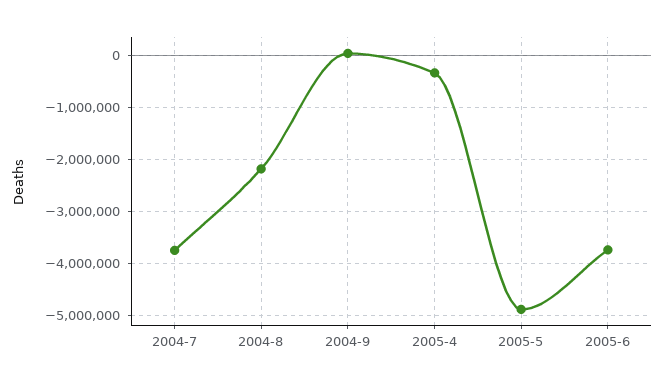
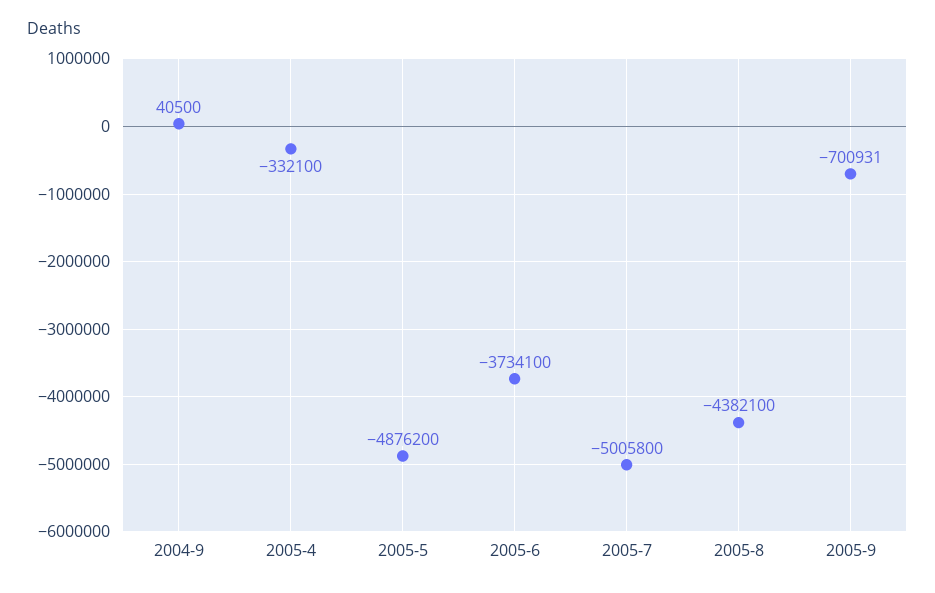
2004-7: -3800000 -> none
2004-8: -2200000 -> none
2005-7: none -> -5005800
2005-8: none -> -4382100
2005-9: none -> -700931

